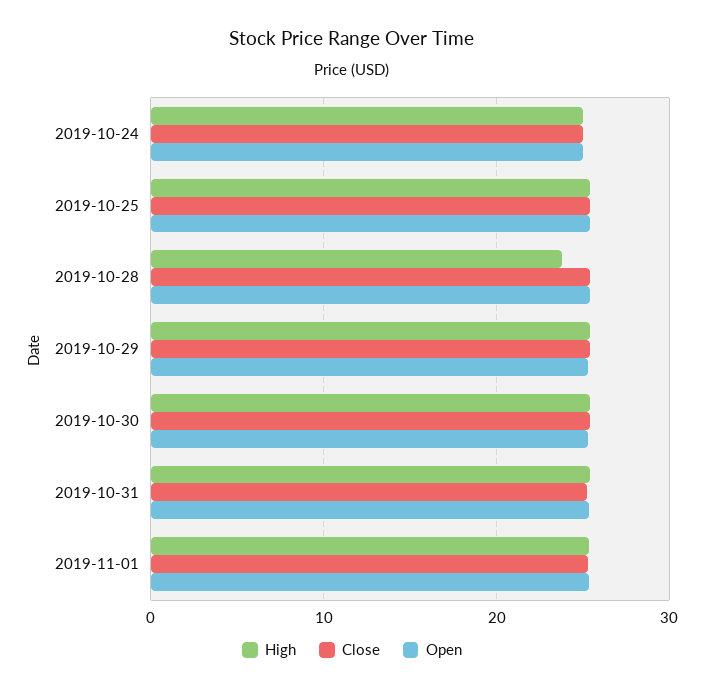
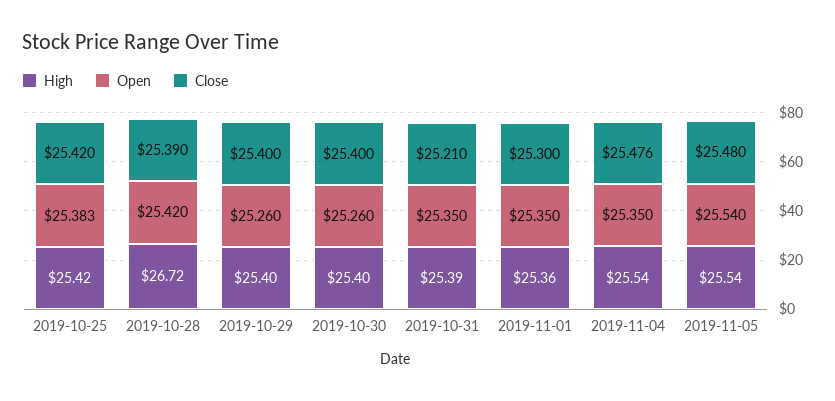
High, 2019-10-24: 25 -> none
Close, 2019-10-24: 25 -> none
Open, 2019-10-24: 25 -> none
High, 2019-10-28: 24 -> 26.72
High, 2019-11-04: none -> 25.54
Open, 2019-11-04: none -> 25.35
Close, 2019-11-04: none -> 25.476
High, 2019-11-05: none -> 25.54
Open, 2019-11-05: none -> 25.54
Close, 2019-11-05: none -> 25.48

